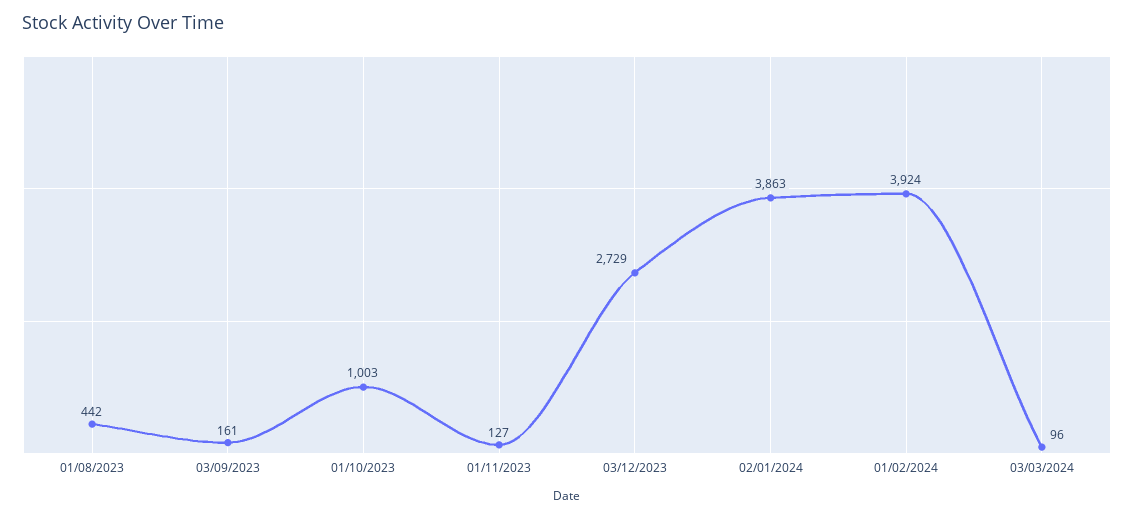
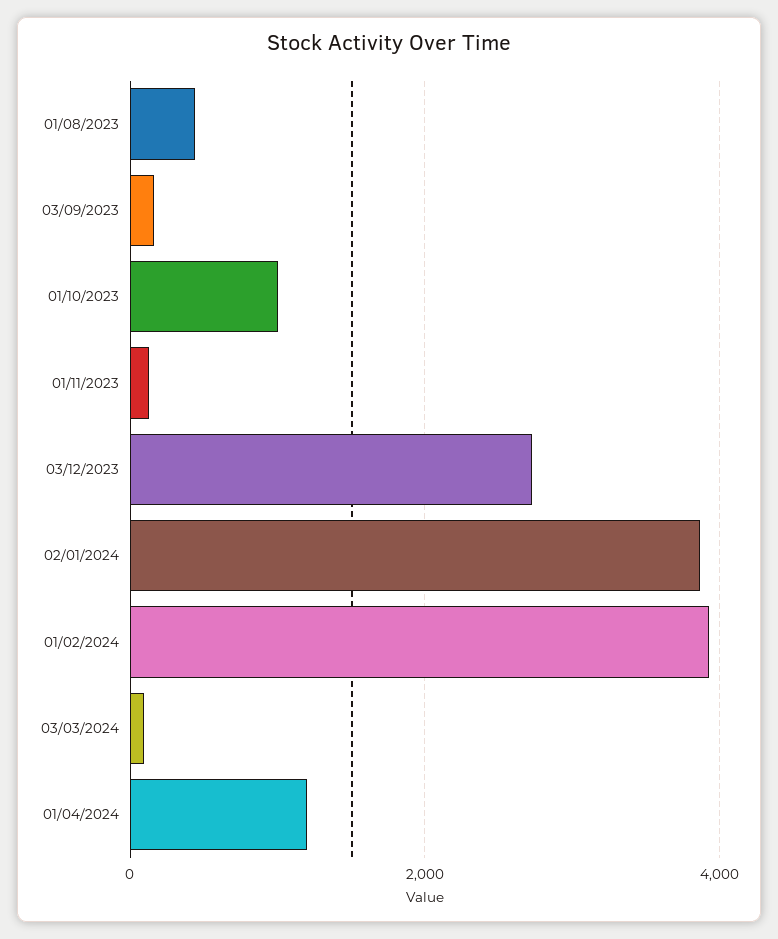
01/04/2024: none -> 1200

